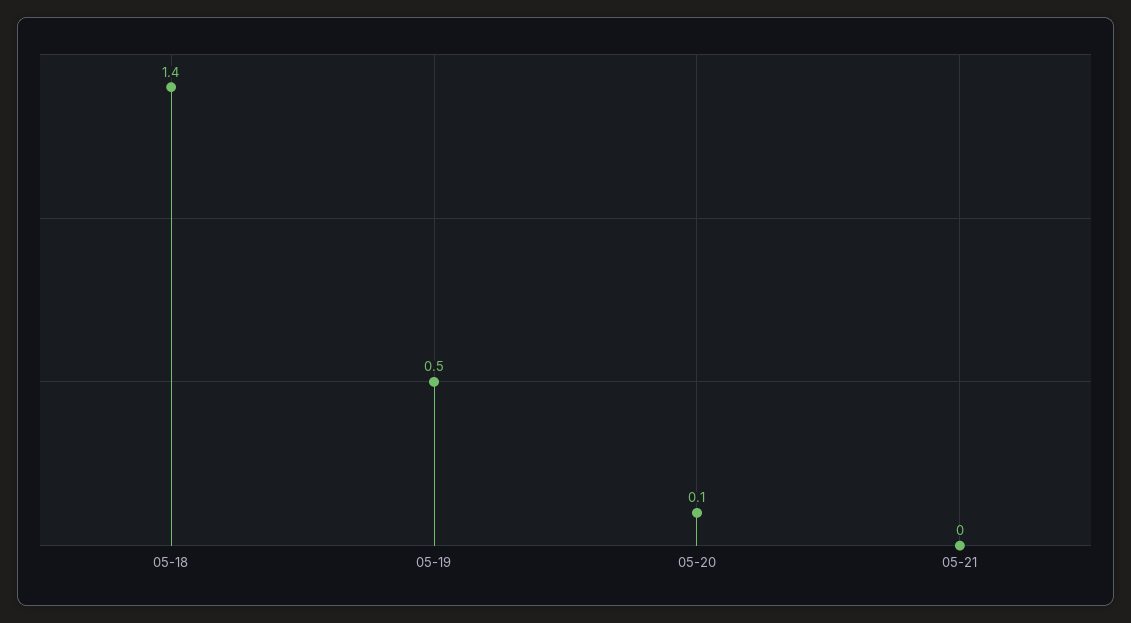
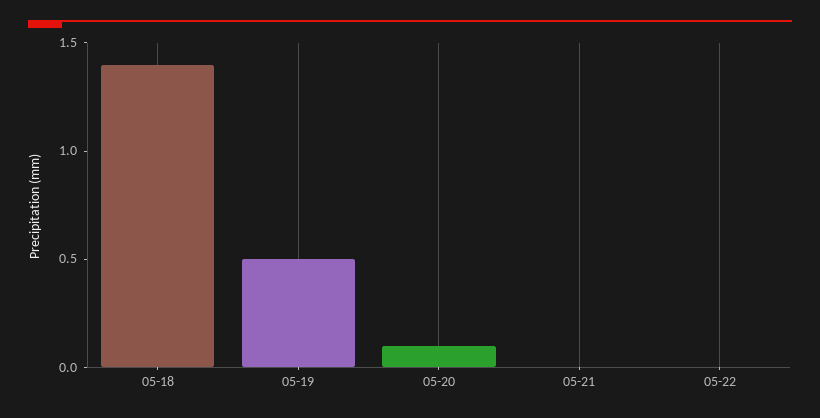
05-22: none -> 0

